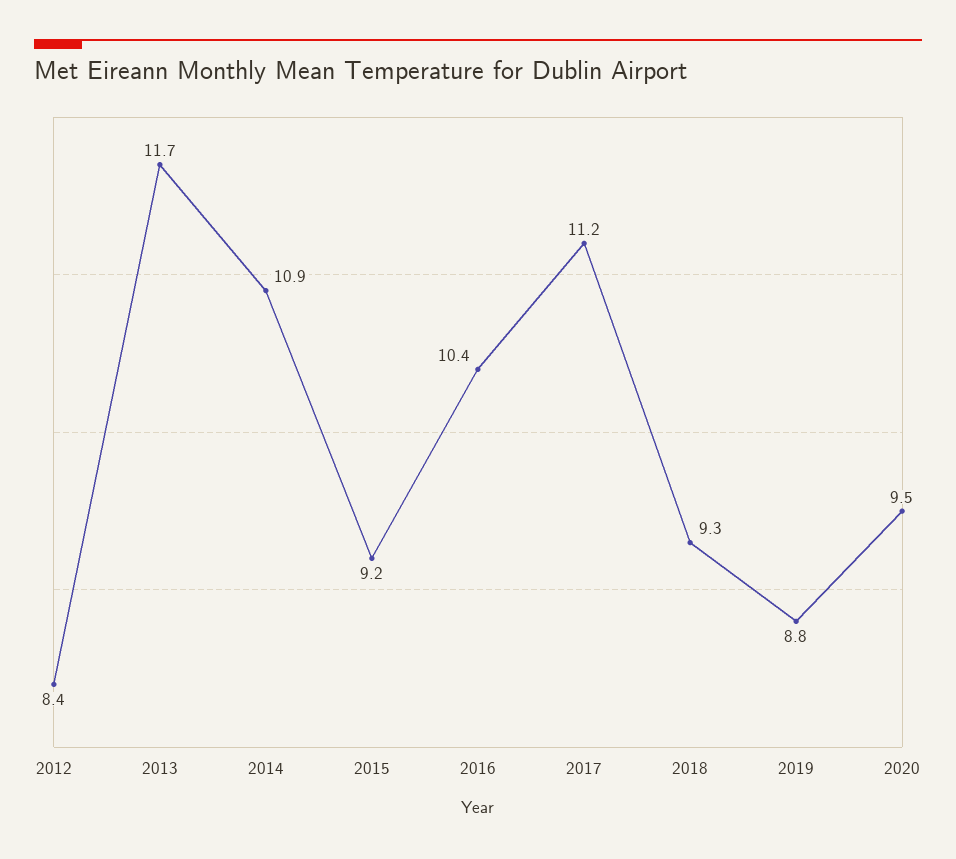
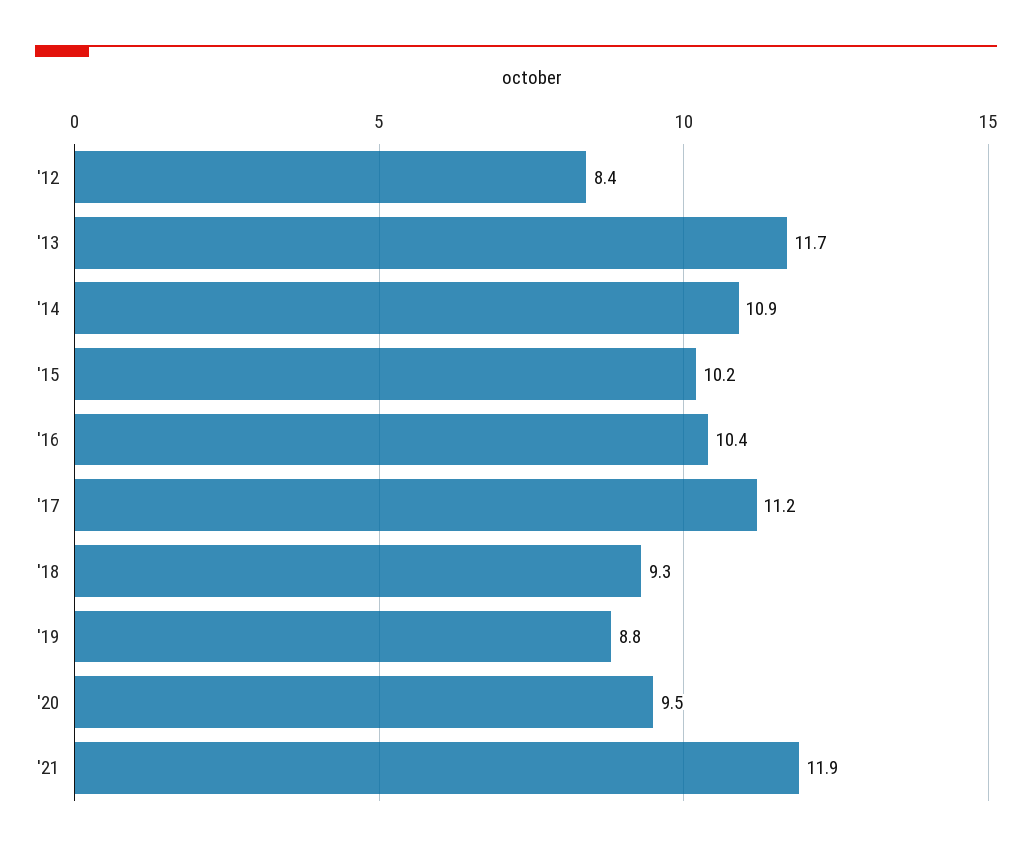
2015: 9.2 -> 10.2
'21: none -> 11.9

